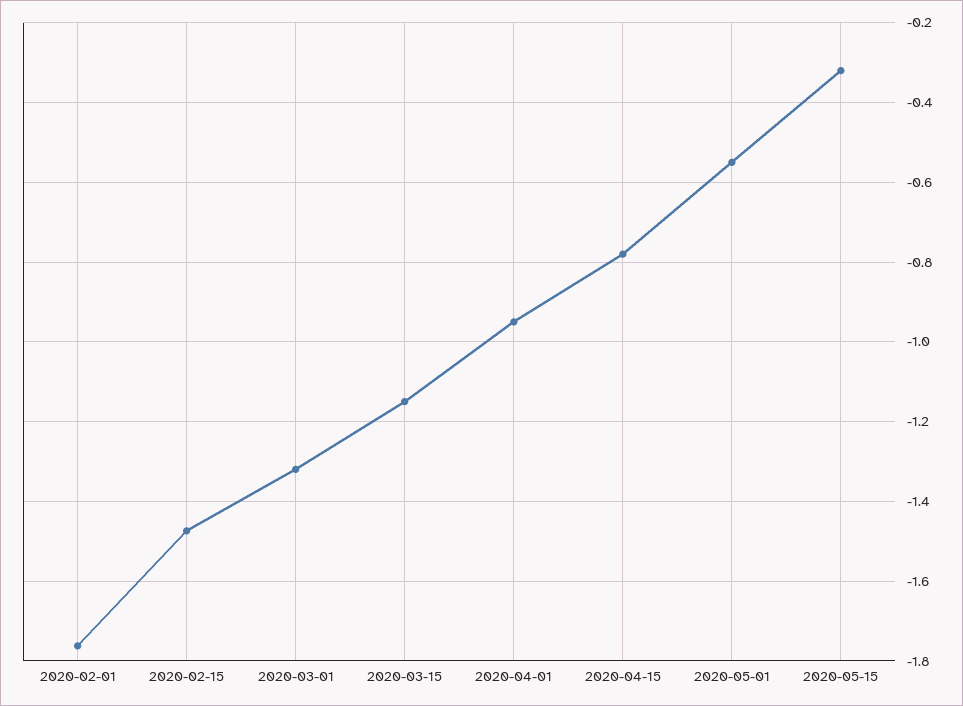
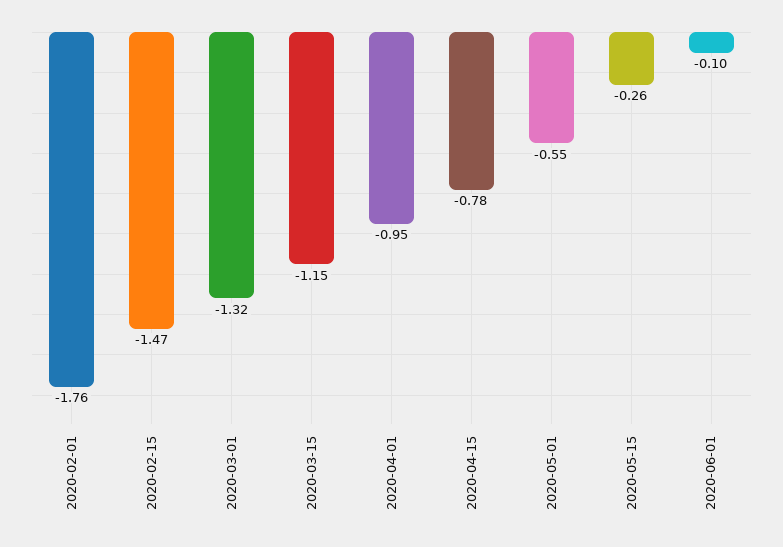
2020-05-15: -0.32 -> -0.26
2020-06-01: none -> -0.1

